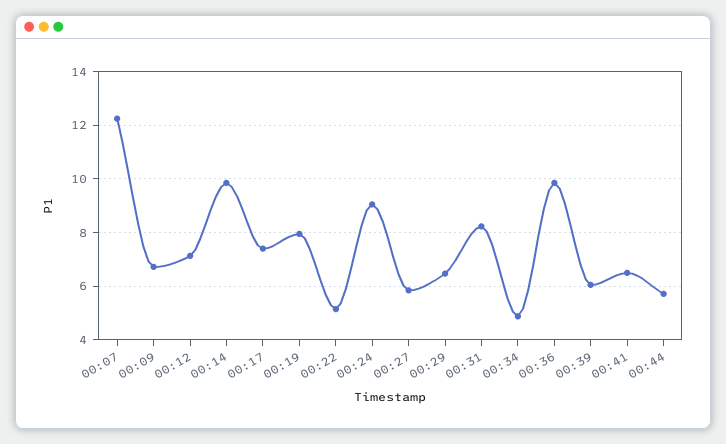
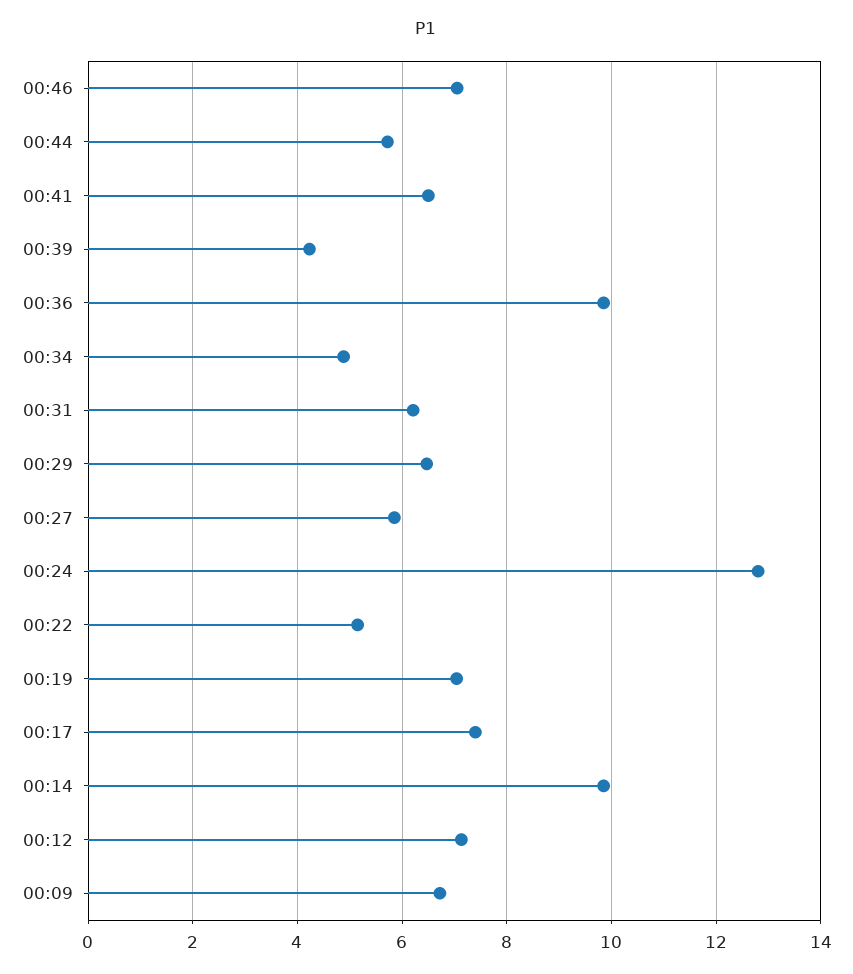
00:07: 12.25 -> none
00:19: 8 -> 7
00:24: 9 -> 12.8
00:31: 8.25 -> 6.2
00:39: 6 -> 4.2
00:46: none -> 7

